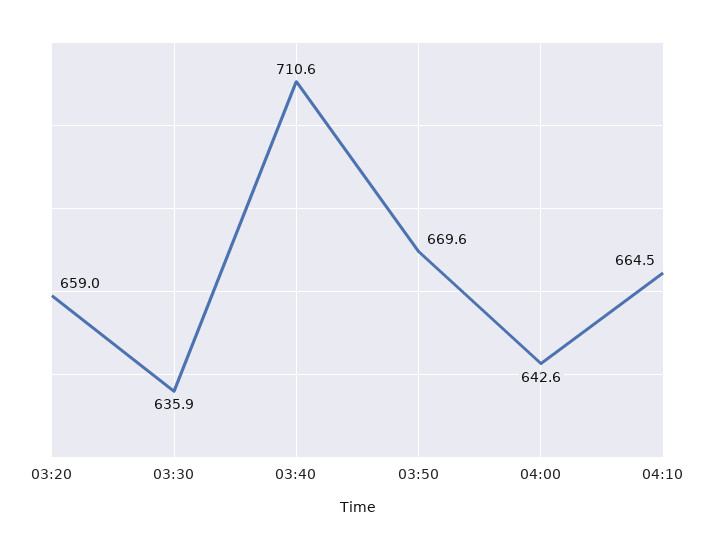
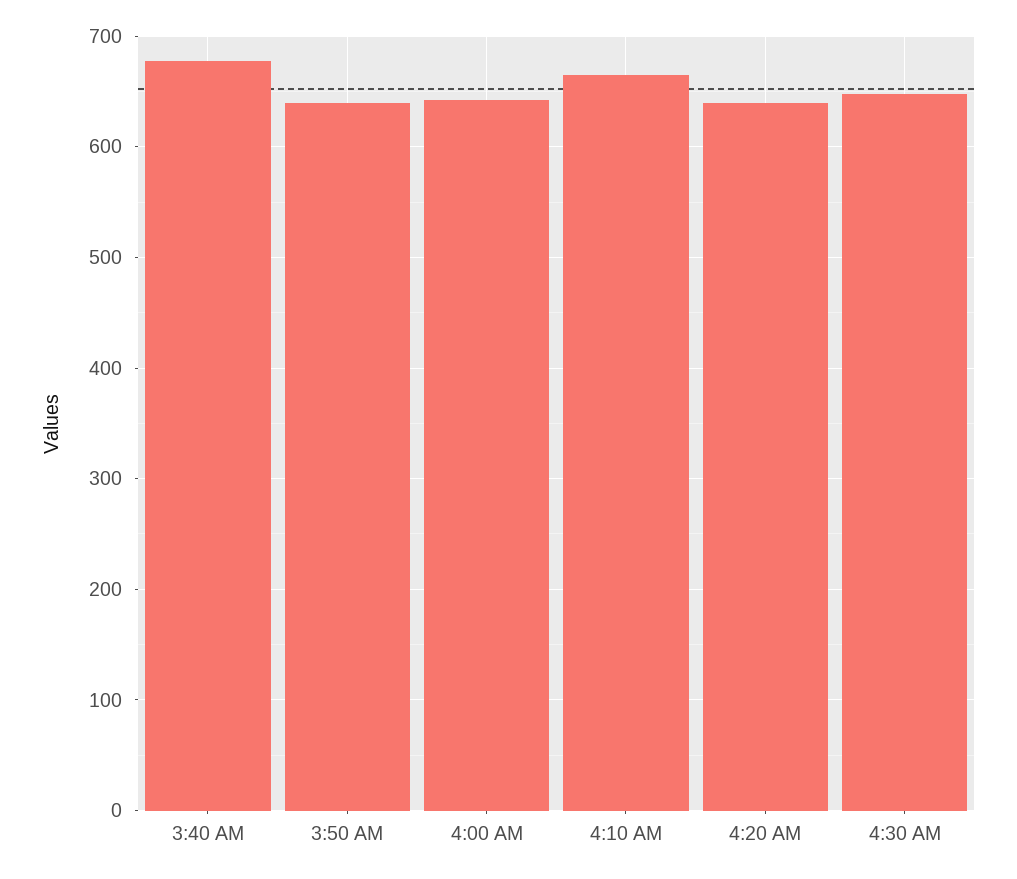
03:20: 659 -> none
03:30: 635.9 -> none
03:40: 710.6 -> 680
03:50: 669.6 -> 640
4:20 AM: none -> 640
4:30 AM: none -> 650

